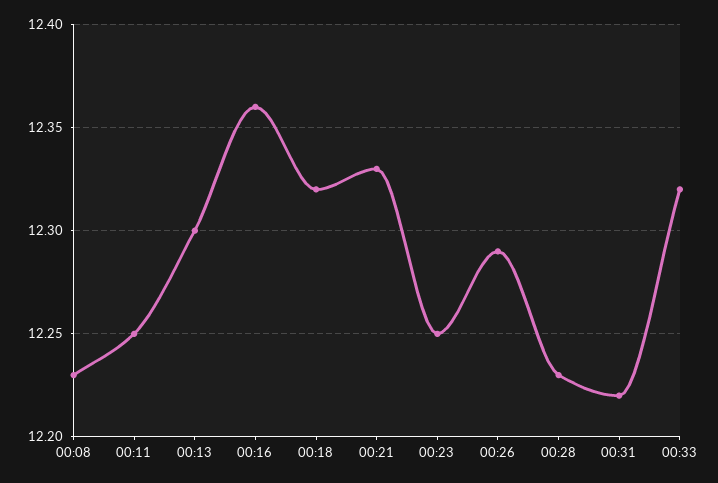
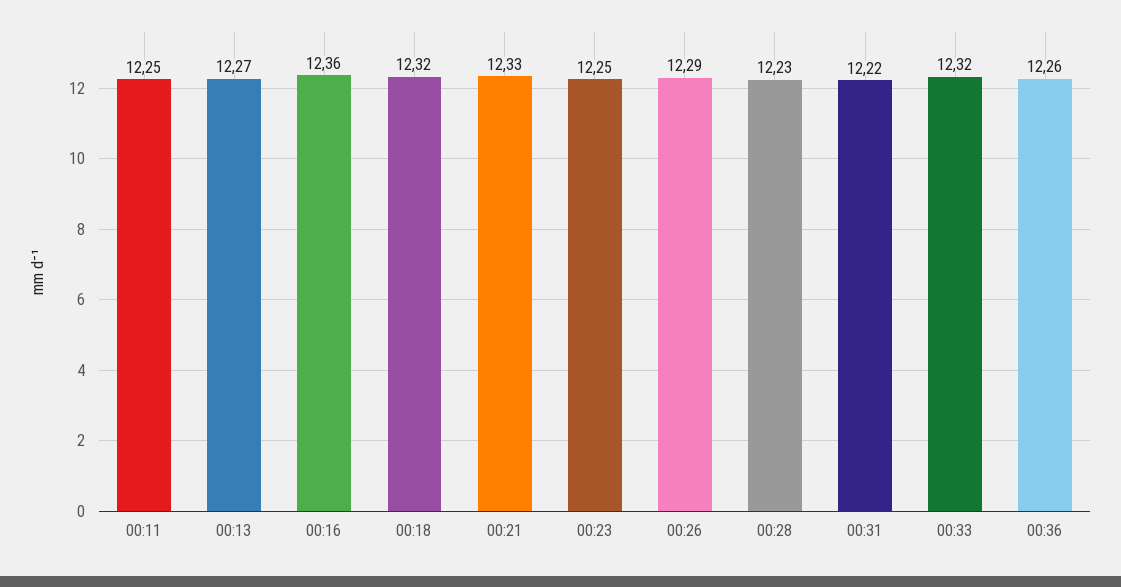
00:08: 12.23 -> none
00:13: 12.3 -> 12.27
00:36: none -> 12.26

